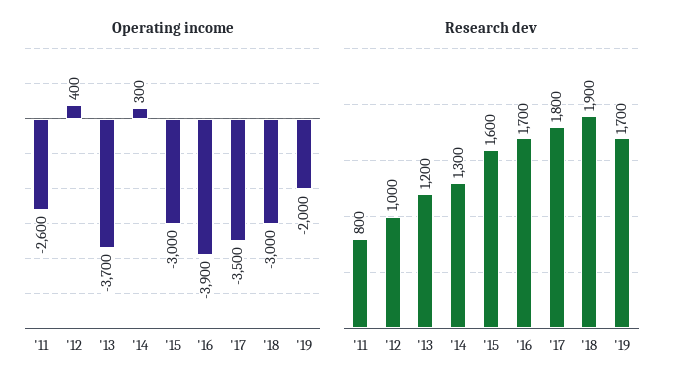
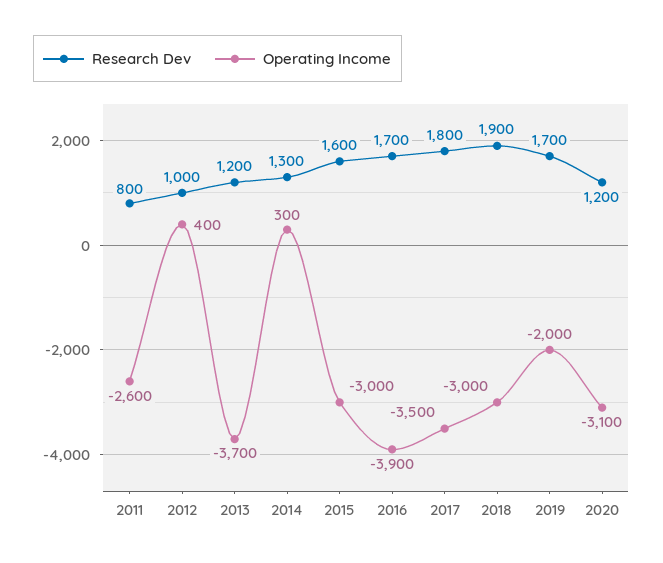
Research dev, 2020: none -> 1200
Operating income, 2020: none -> -3100

